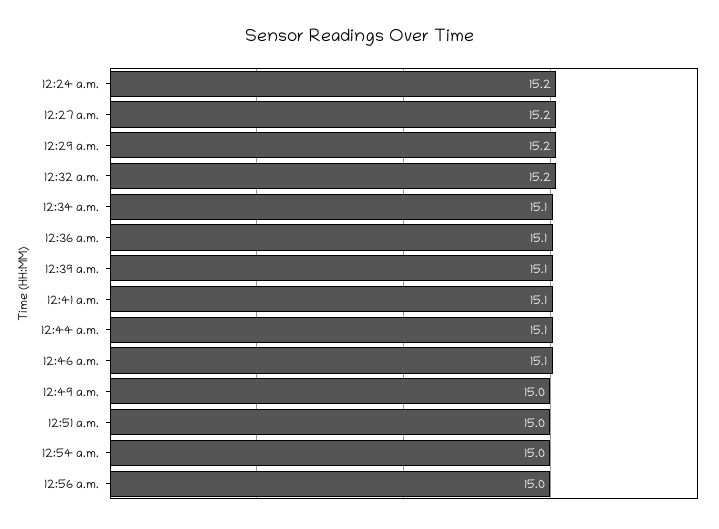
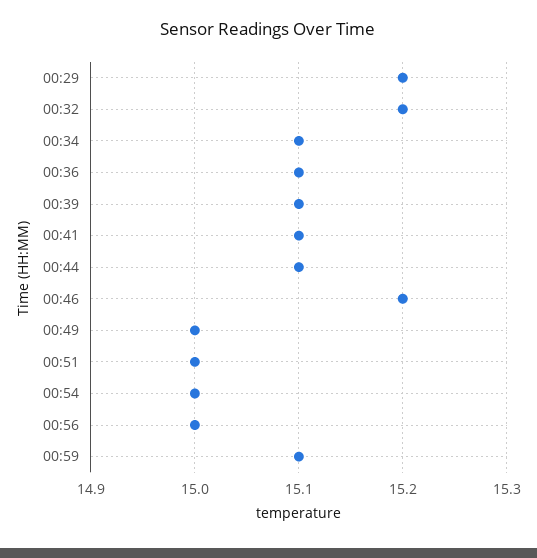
12:24 a.m.: 15.2 -> none
12:27 a.m.: 15.2 -> none
12:46 a.m.: 15.1 -> 15.2
00:59: none -> 15.1

